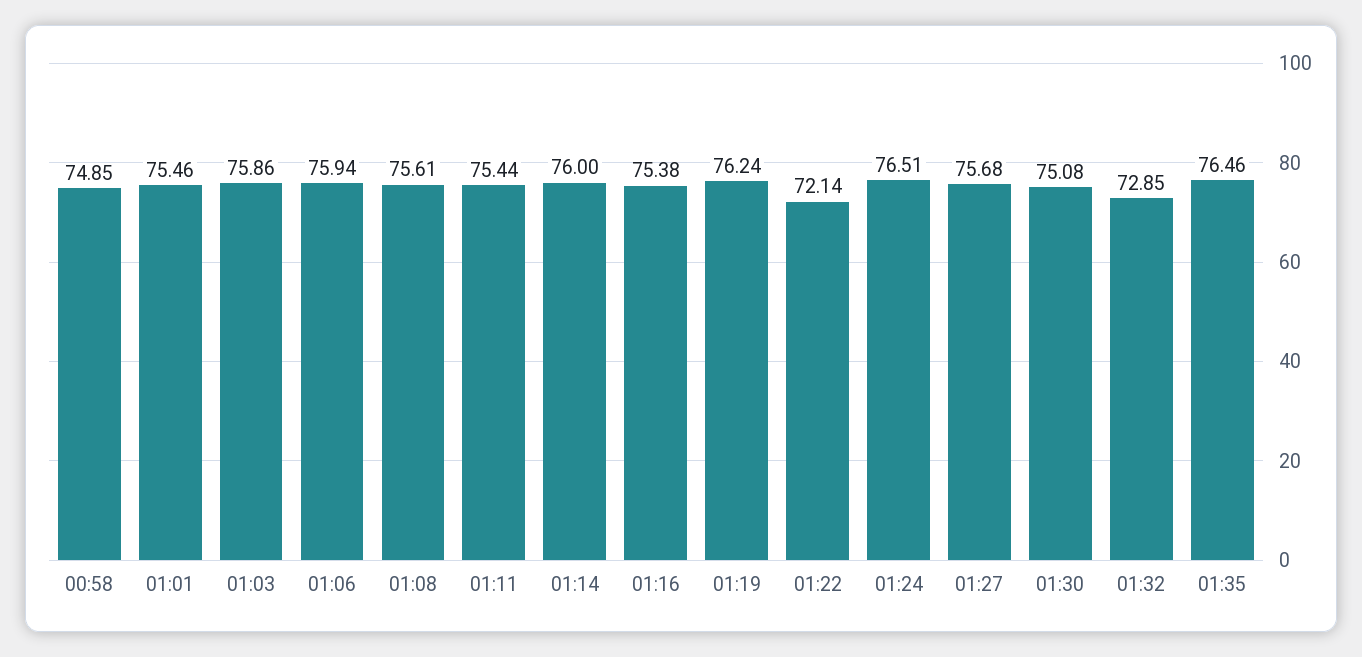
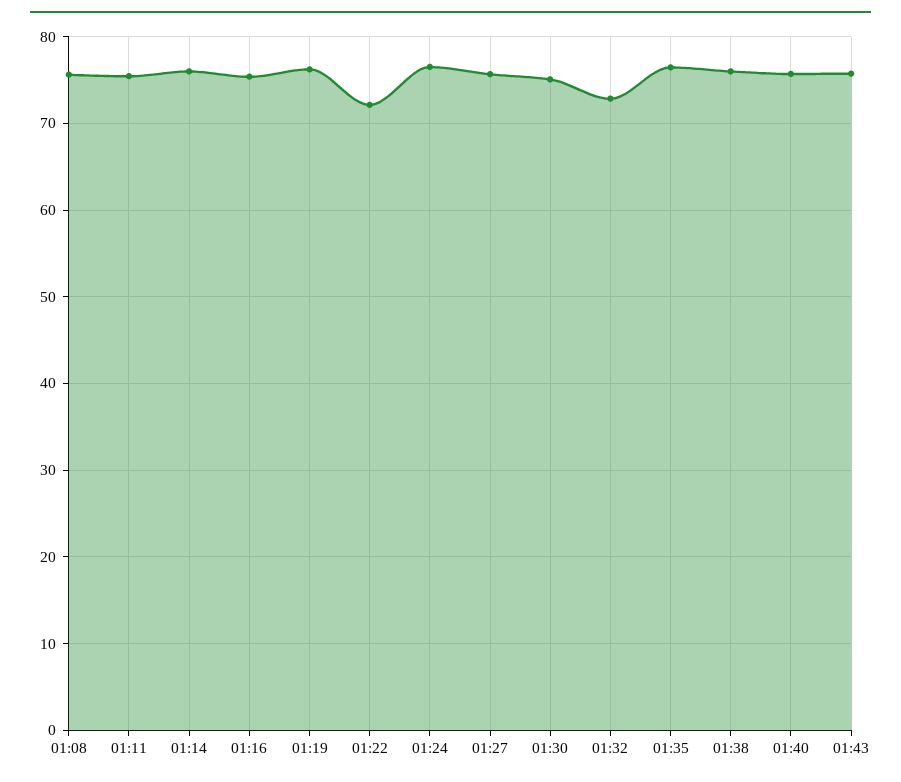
00:58: 74.85 -> none
01:01: 75.46 -> none
01:03: 75.86 -> none
01:06: 75.94 -> none
01:38: none -> 76
01:40: none -> 76
01:43: none -> 76

